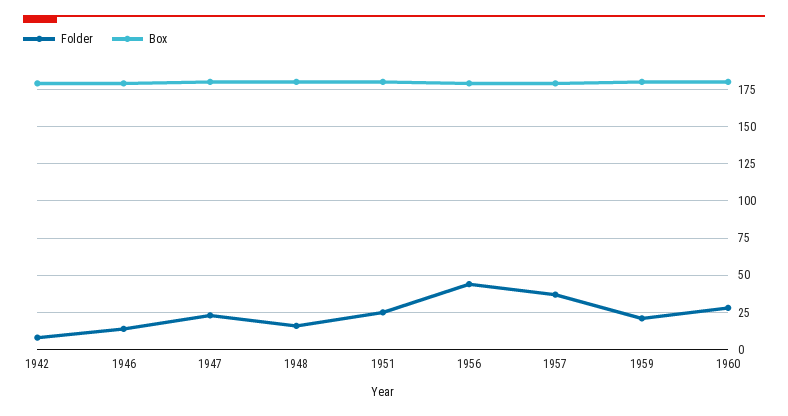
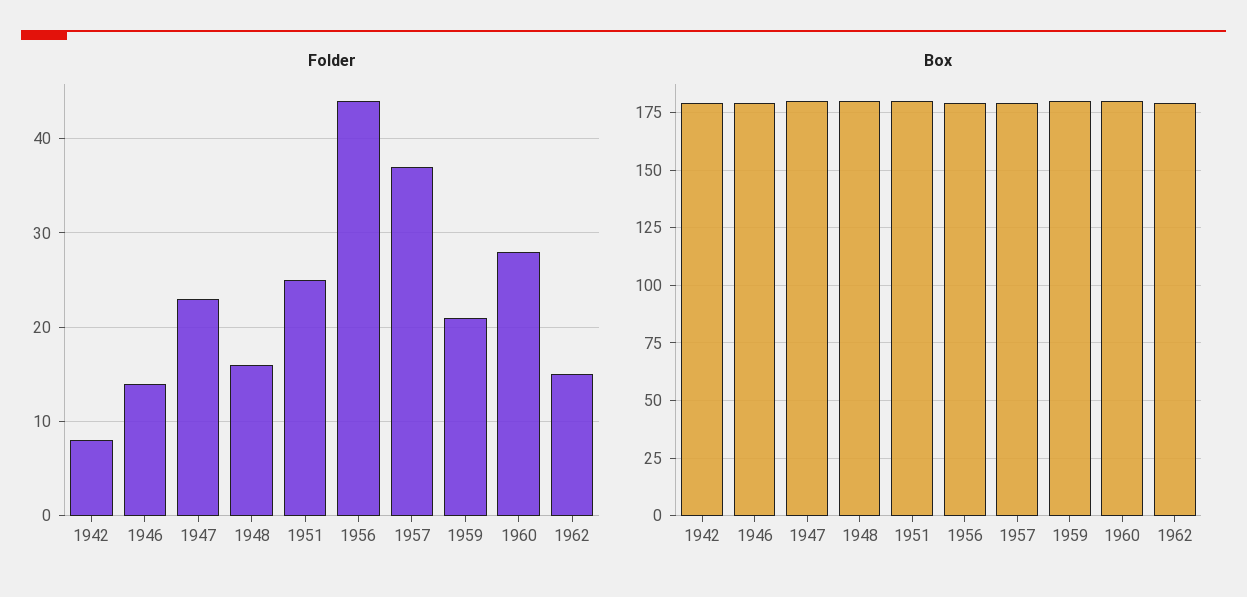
Folder, 1962: none -> 15
Box, 1962: none -> 180

